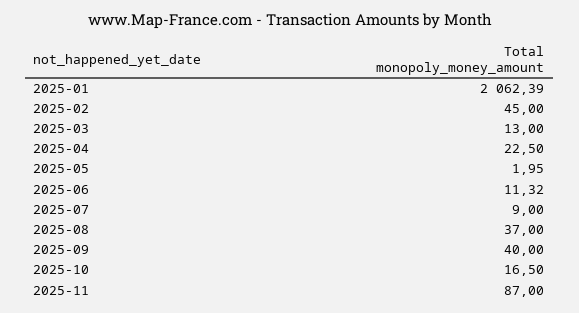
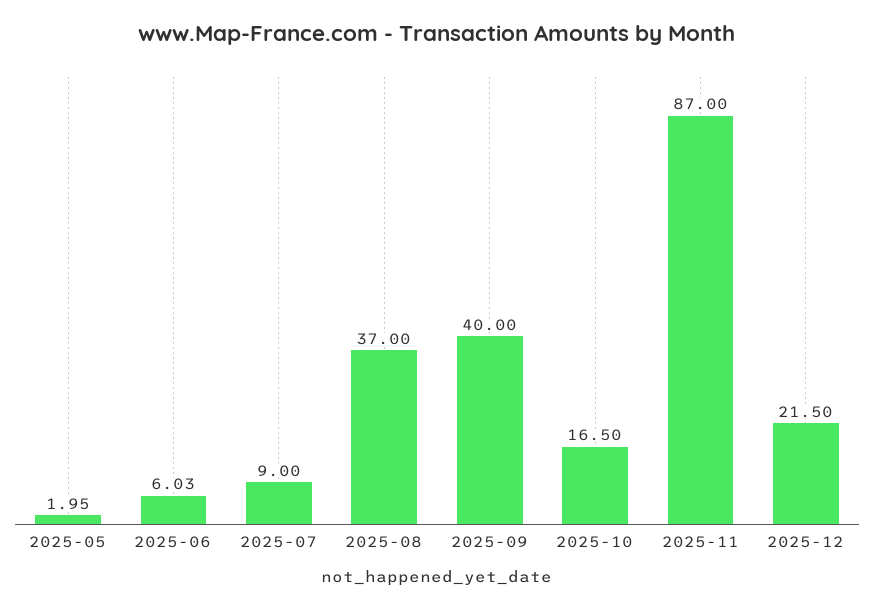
2025-01: 2062.39 -> none
2025-02: 45 -> none
2025-03: 13 -> none
2025-04: 22.5 -> none
2025-06: 11.32 -> 6.03
2025-12: none -> 21.5

